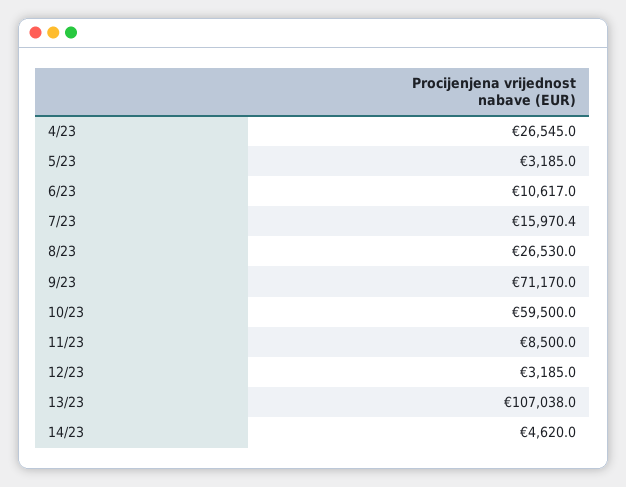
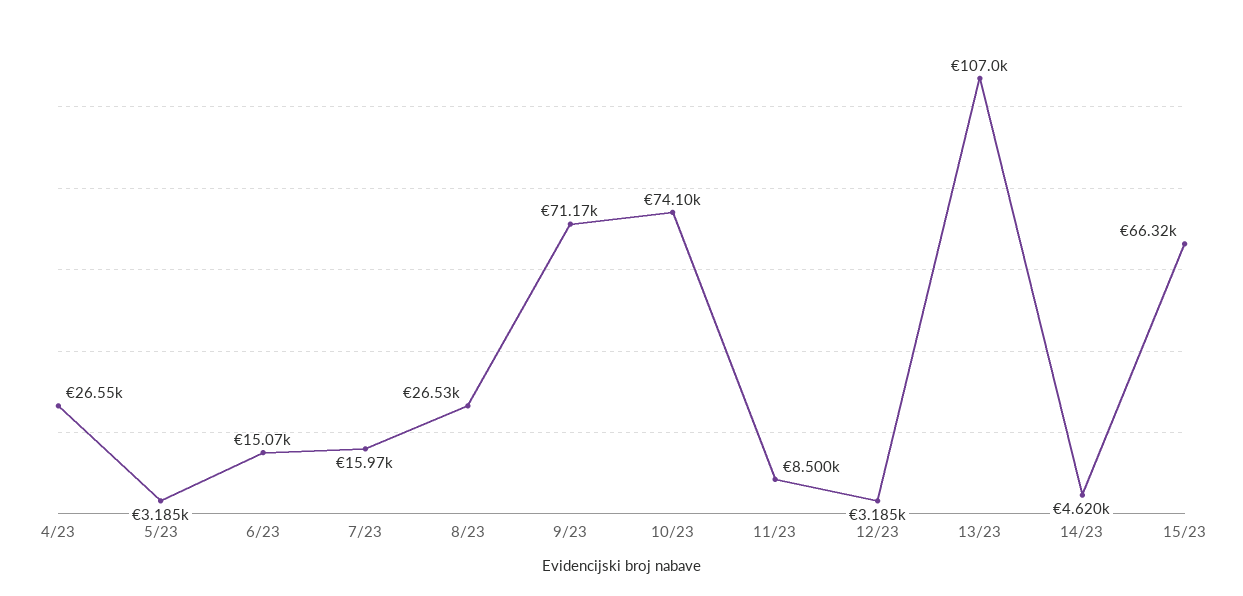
6/23: 10617 -> 15070
10/23: 59500 -> 74100
15/23: none -> 66320

